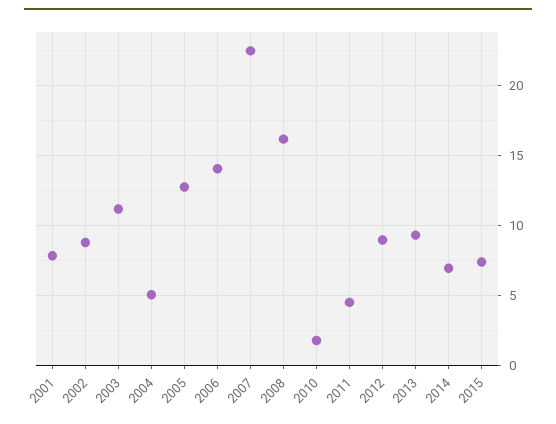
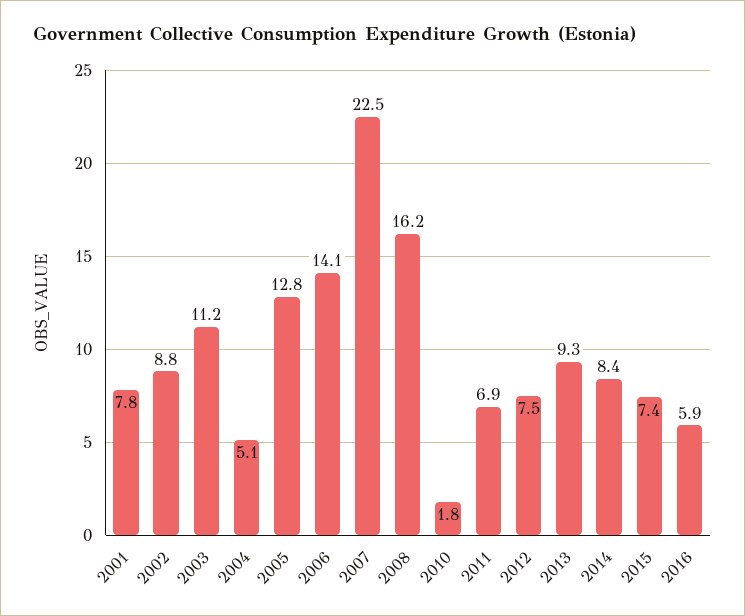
2011: 4.5 -> 6.9
2012: 9 -> 7.5
2014: 7 -> 8.4
2016: none -> 5.9

